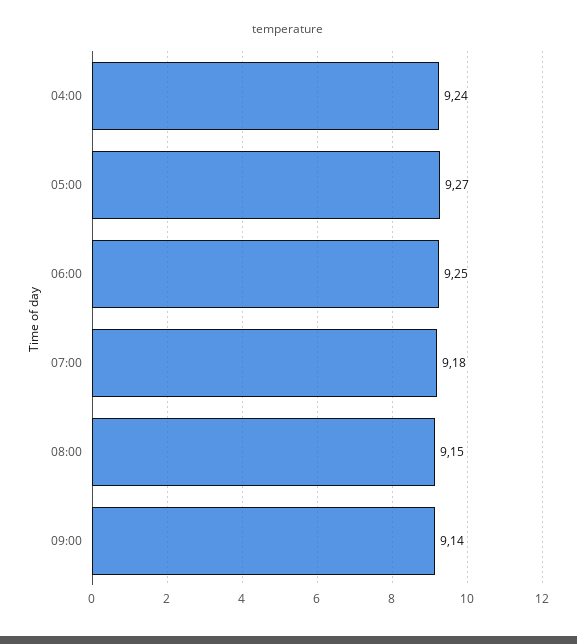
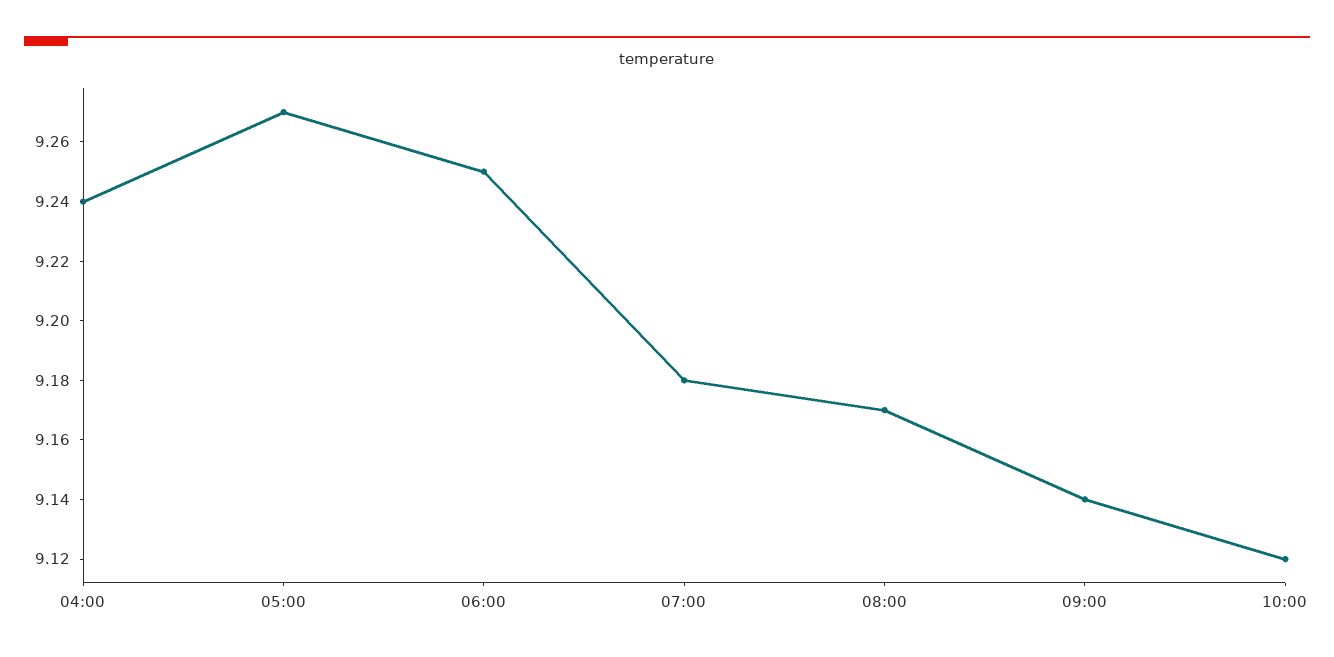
08:00: 9.15 -> 9.17
10:00: none -> 9.12

